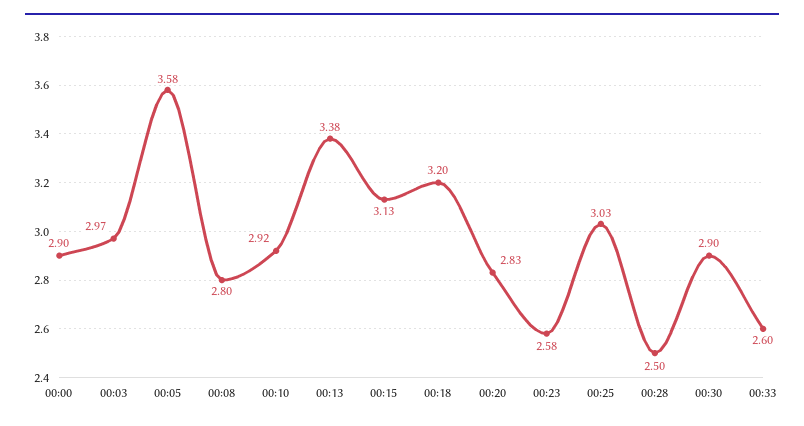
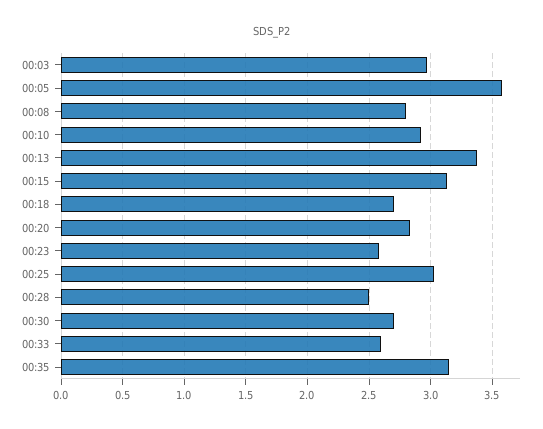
00:00: 2.9 -> none
00:18: 3.2 -> 2.7
00:30: 2.9 -> 2.7
00:35: none -> 3.15

